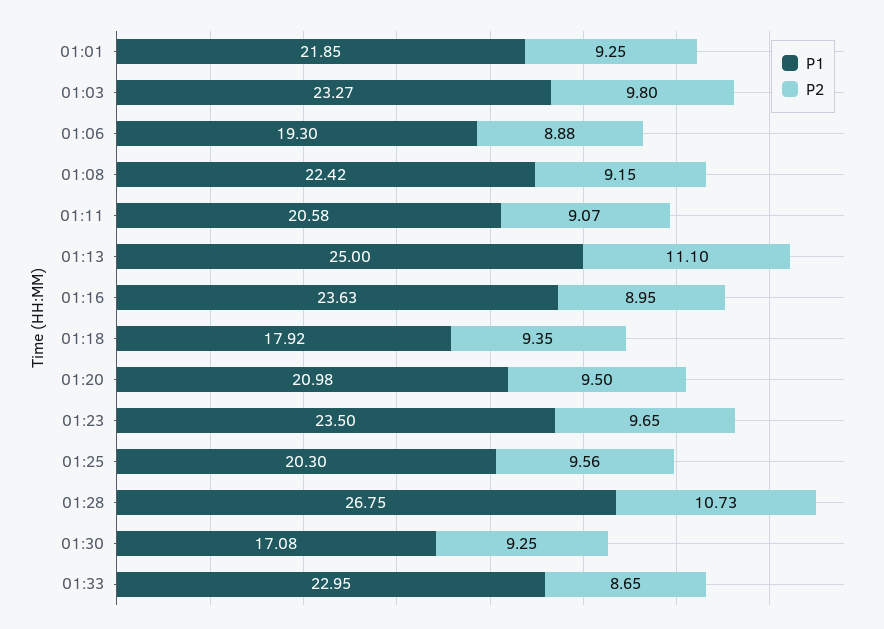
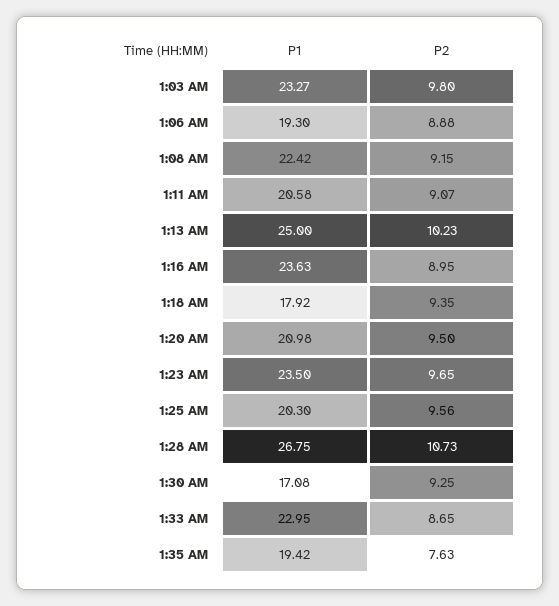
P1, 01:01: 21.85 -> none
P2, 01:01: 9.25 -> none
P2, 01:13: 11.1 -> 10.23
P1, 1:35 AM: none -> 19.42
P2, 1:35 AM: none -> 7.63

